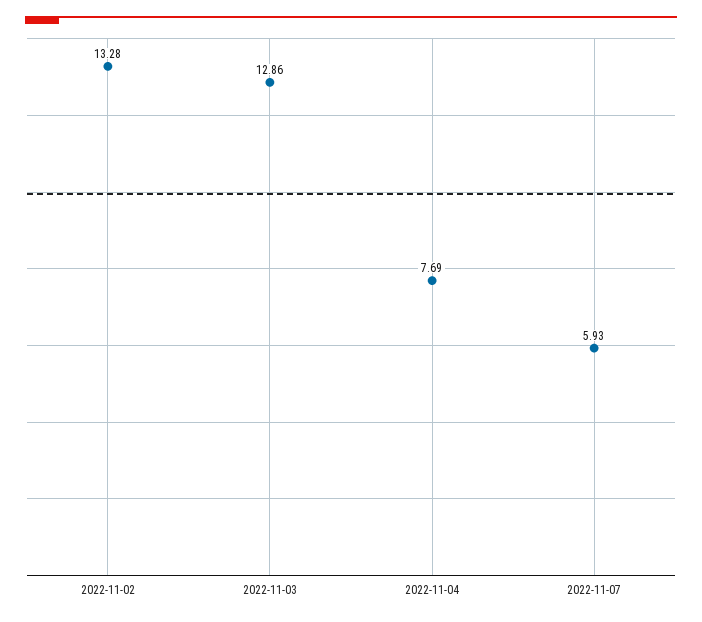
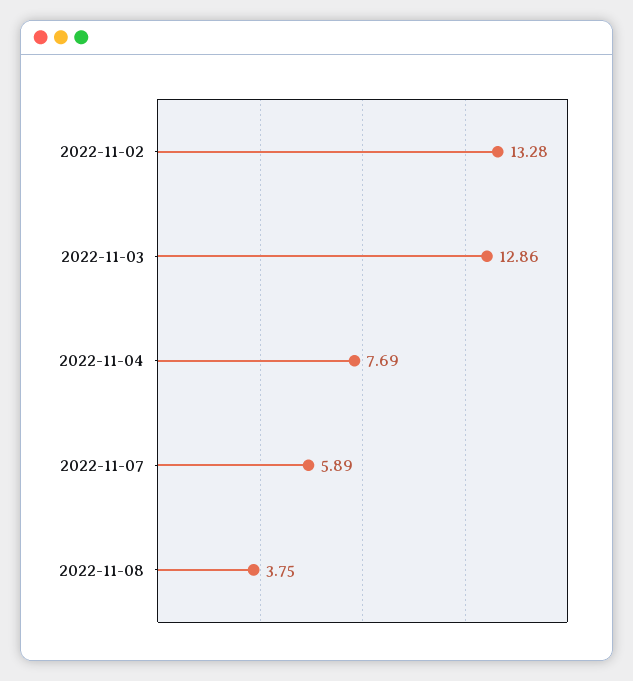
2022-11-07: 5.93 -> 5.89
2022-11-08: none -> 3.75

